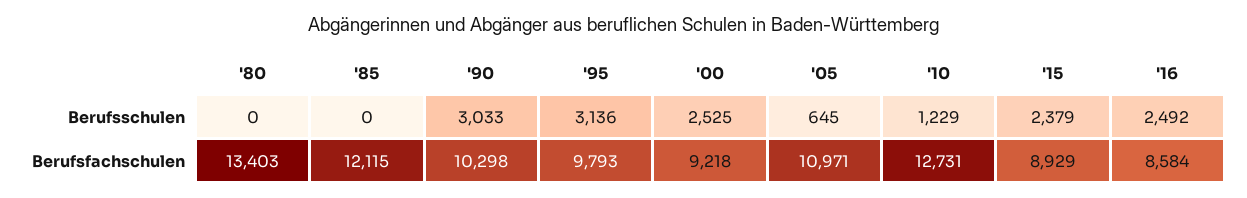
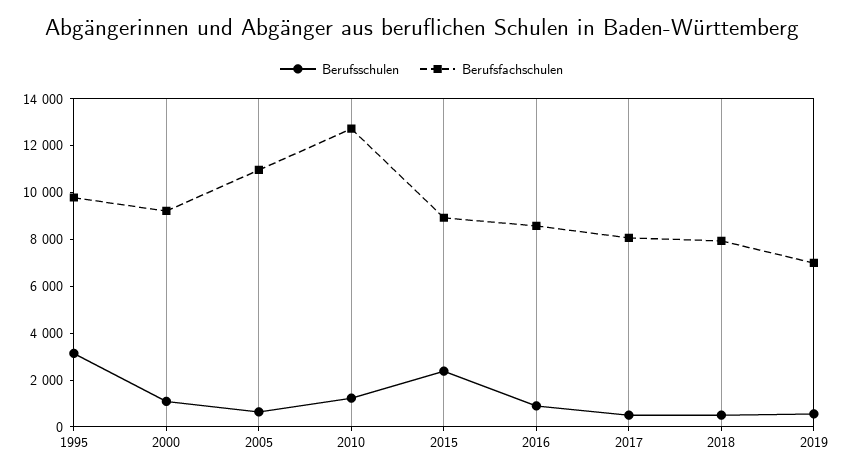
Berufsschulen, '80: 0 -> none
Berufsschulen, '85: 0 -> none
Berufsschulen, '90: 3033 -> none
Berufsschulen, '00: 2525 -> 1000
Berufsschulen, '16: 2492 -> 1000
Berufsfachschulen, '80: 13403 -> none
Berufsfachschulen, '85: 12115 -> none
Berufsfachschulen, '90: 10298 -> none
Berufsschulen, 2017: none -> 500
Berufsfachschulen, 2017: none -> 8000
Berufsschulen, 2018: none -> 500
Berufsfachschulen, 2018: none -> 8000
Berufsschulen, 2019: none -> 500
Berufsfachschulen, 2019: none -> 7000

